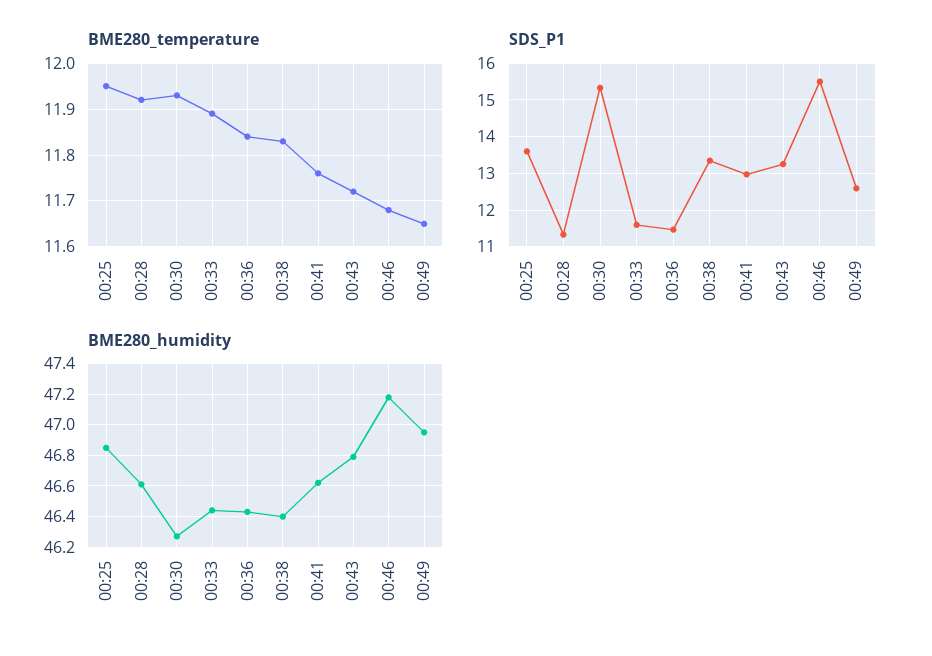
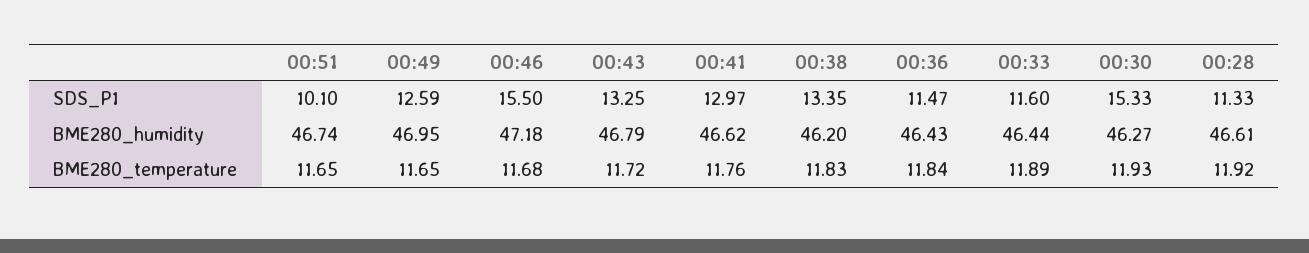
BME280_temperature, 00:25: 11.95 -> none
SDS_P1, 00:25: 13.6 -> none
BME280_humidity, 00:25: 46.85 -> none
BME280_humidity, 00:38: 46.4 -> 46.2
SDS_P1, 00:51: none -> 10.1
BME280_humidity, 00:51: none -> 46.74
BME280_temperature, 00:51: none -> 11.65

